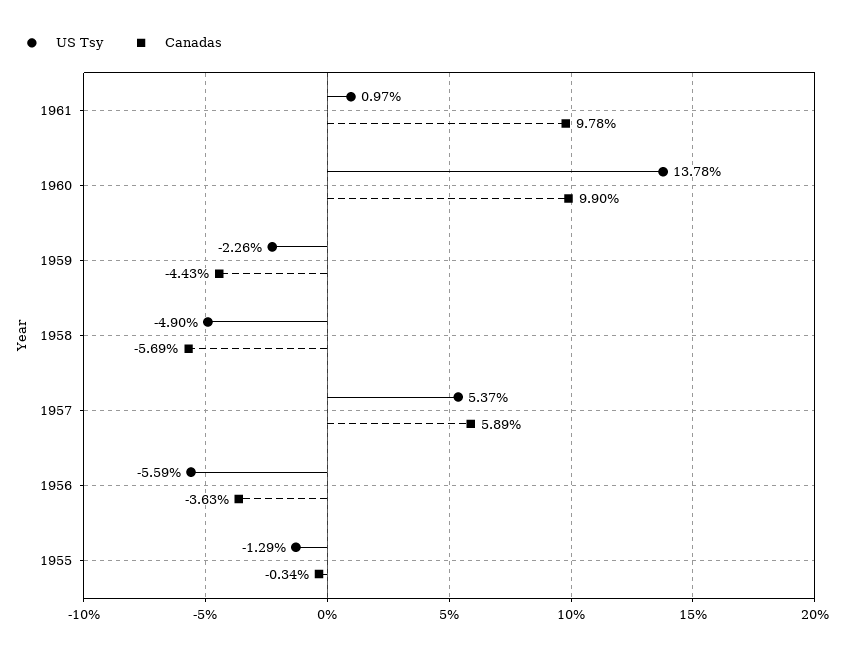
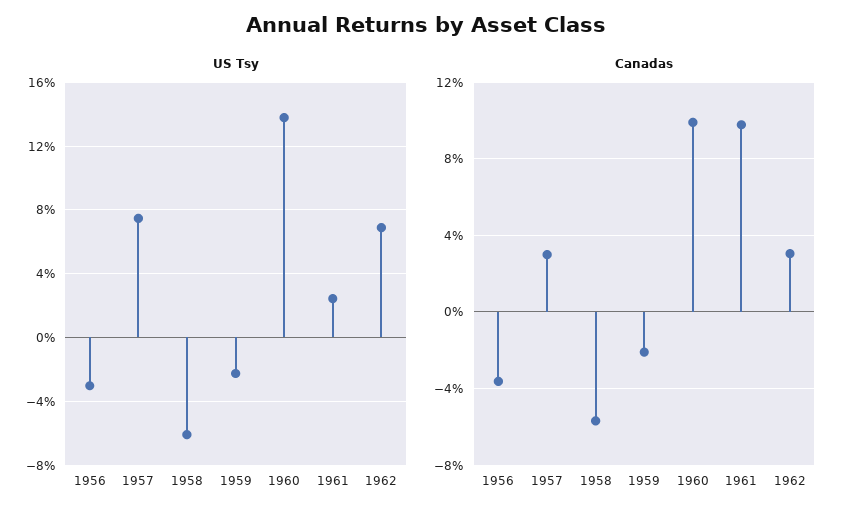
US Tsy, 1961: 0.97 -> 2.5
Canadas, 1959: -4.43 -> -2
US Tsy, 1958: -4.9 -> -6
US Tsy, 1957: 5.37 -> 7.5
Canadas, 1957: 5.89 -> 3
US Tsy, 1956: -5.59 -> -3
US Tsy, 1955: -1.29 -> none
Canadas, 1955: -0.34 -> none
US Tsy, 1962: none -> 7
Canadas, 1962: none -> 3

